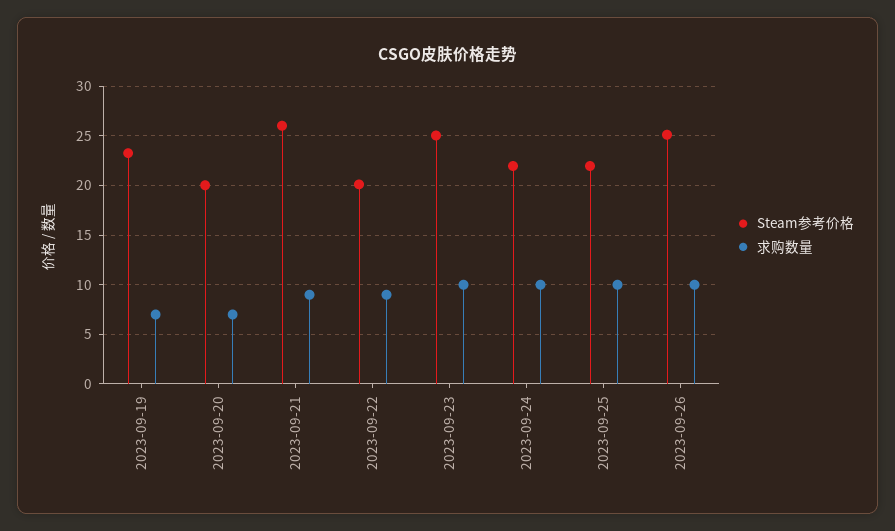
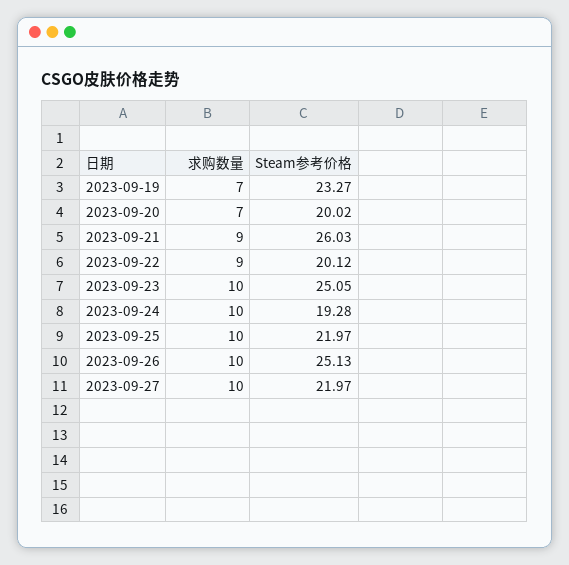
Steam参考价格, 2023-09-24: 22 -> 19.28
求购数量, 2023-09-27: none -> 10
Steam参考价格, 2023-09-27: none -> 21.97

